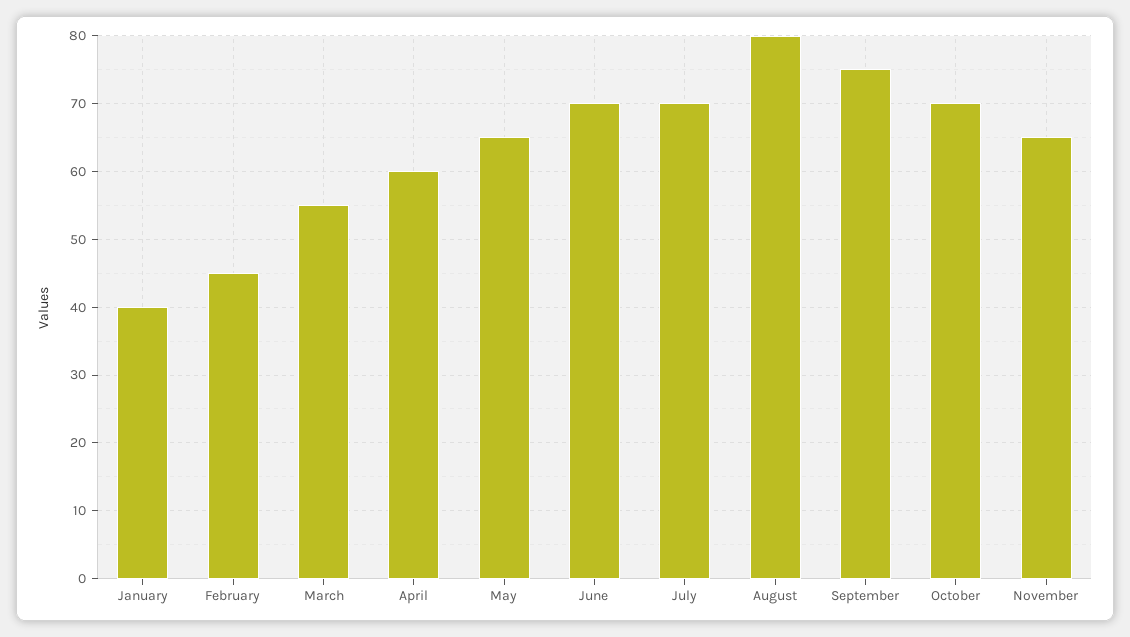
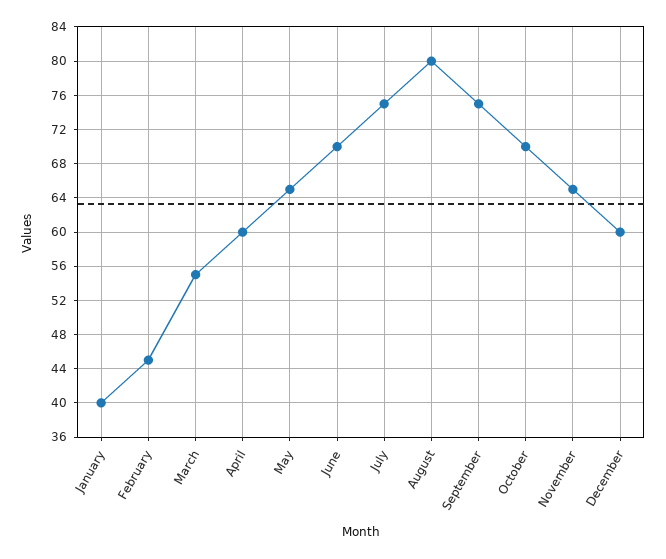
July: 70 -> 75
December: none -> 60

